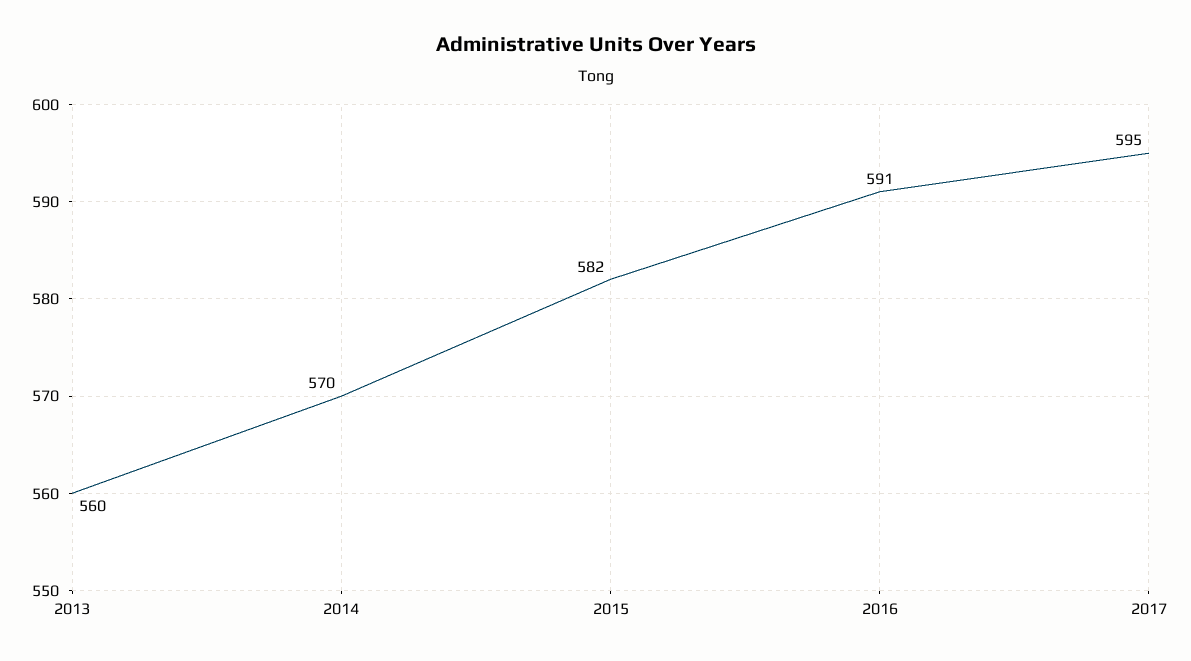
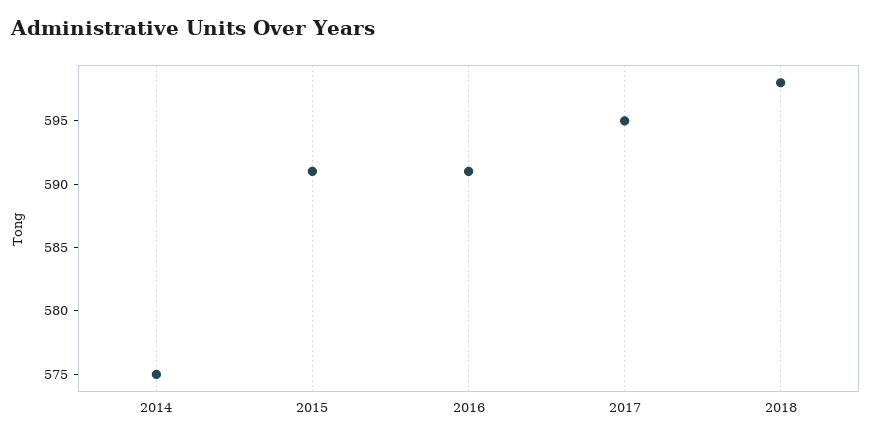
2013: 560 -> none
2014: 570 -> 575
2015: 582 -> 591
2018: none -> 598

